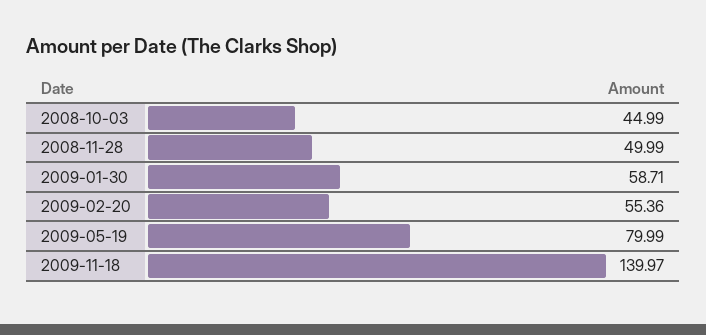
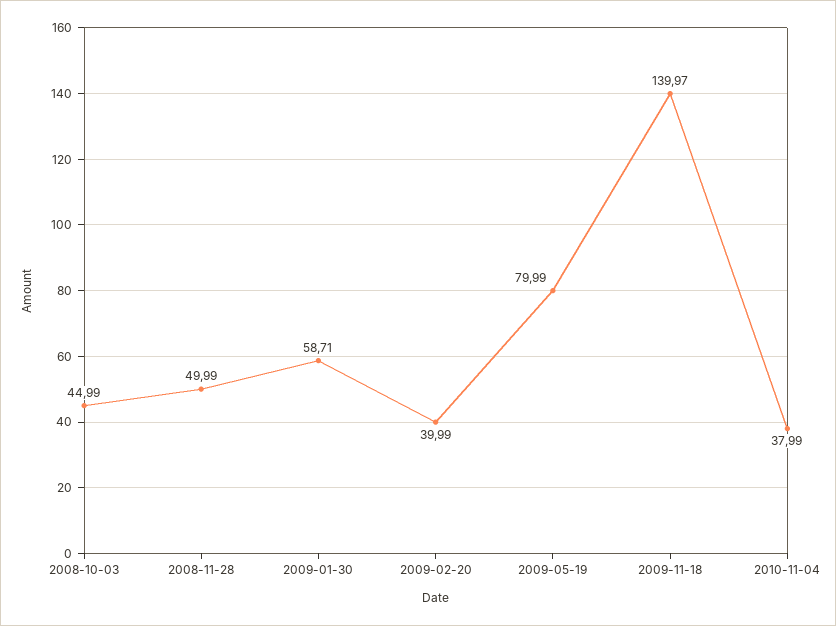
2009-02-20: 55.36 -> 39.99
2010-11-04: none -> 37.99

